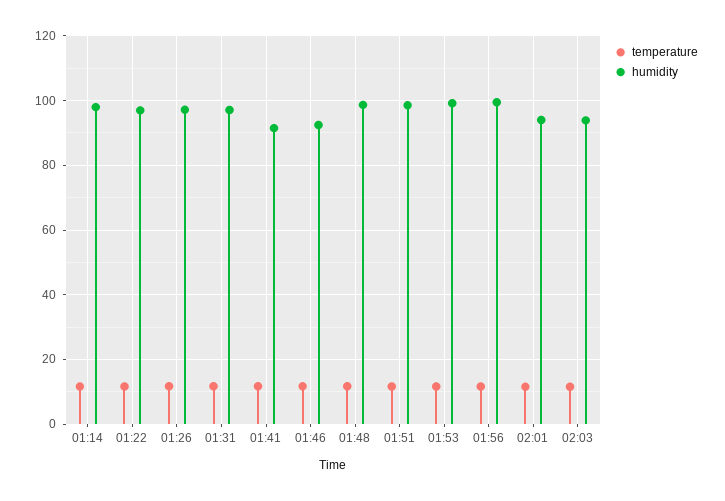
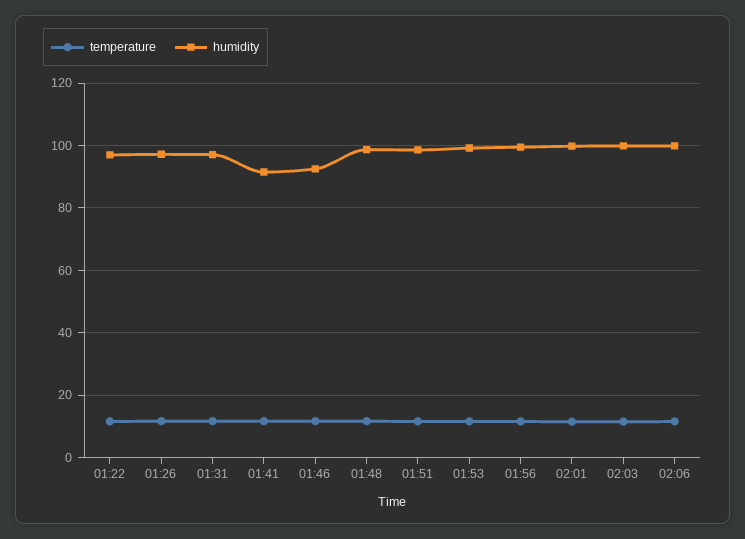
temperature, 01:14: 12 -> none
humidity, 01:14: 98 -> none
humidity, 02:01: 94 -> 100
humidity, 02:03: 94 -> 100
temperature, 02:06: none -> 12
humidity, 02:06: none -> 100

